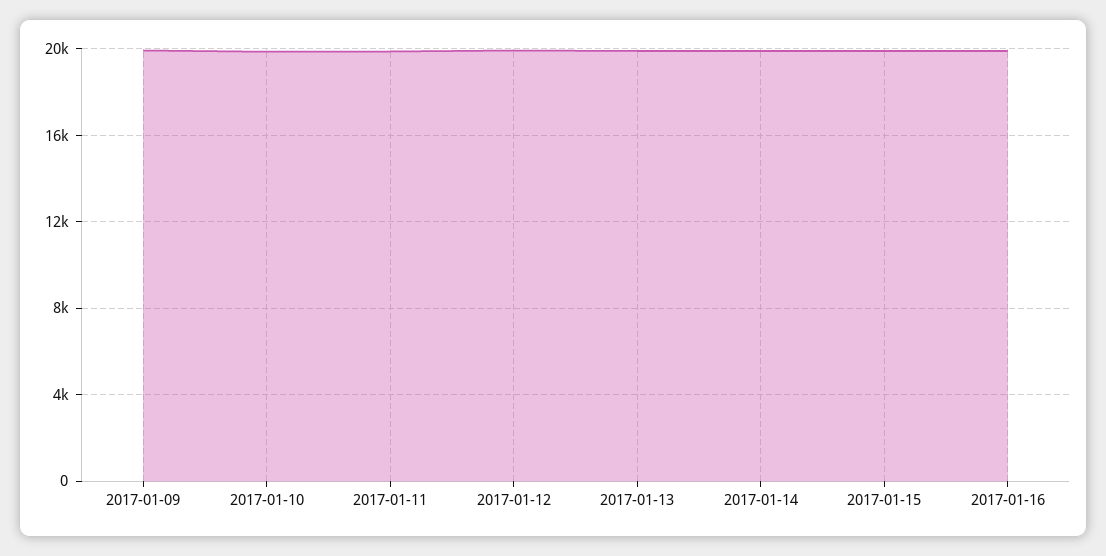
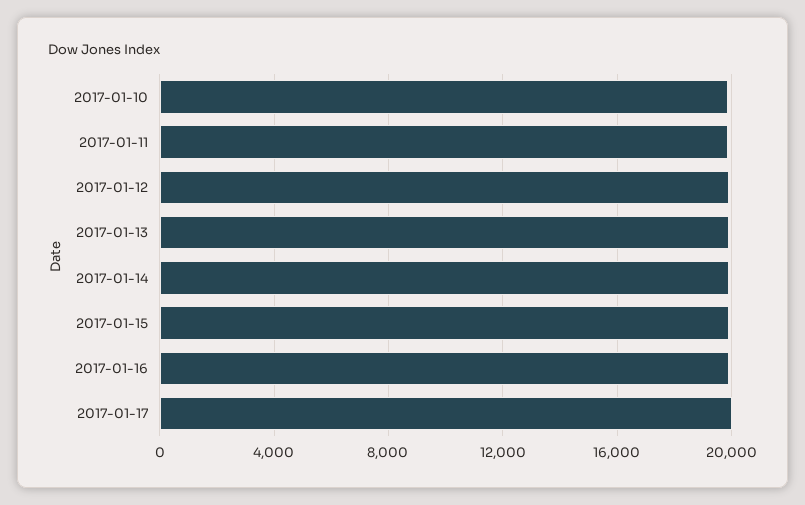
2017-01-09: 20000 -> none
2017-01-17: none -> 20000

